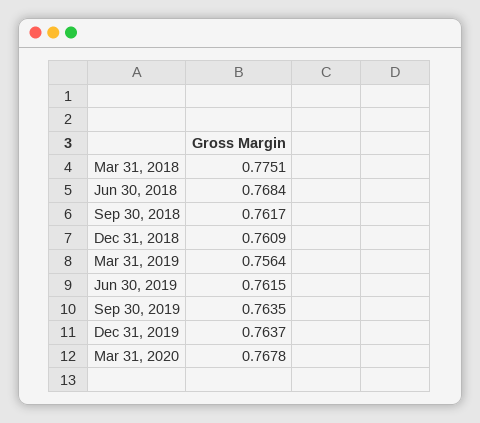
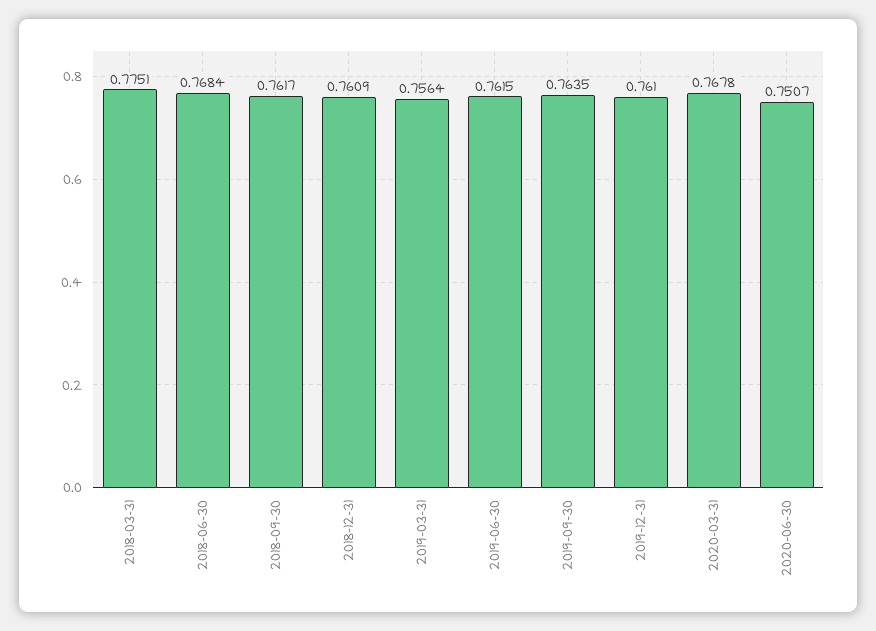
Dec 31, 2019: 0.7637 -> 0.761
2020-06-30: none -> 0.7507

